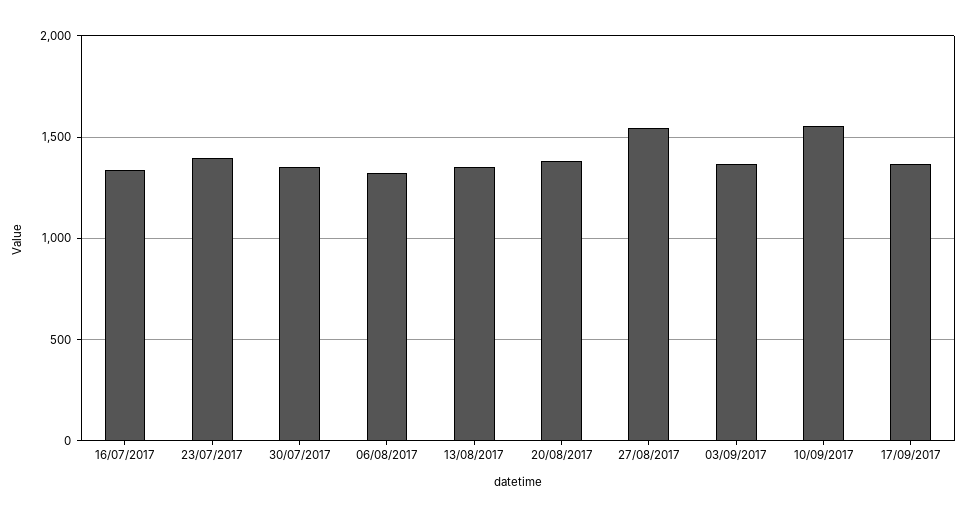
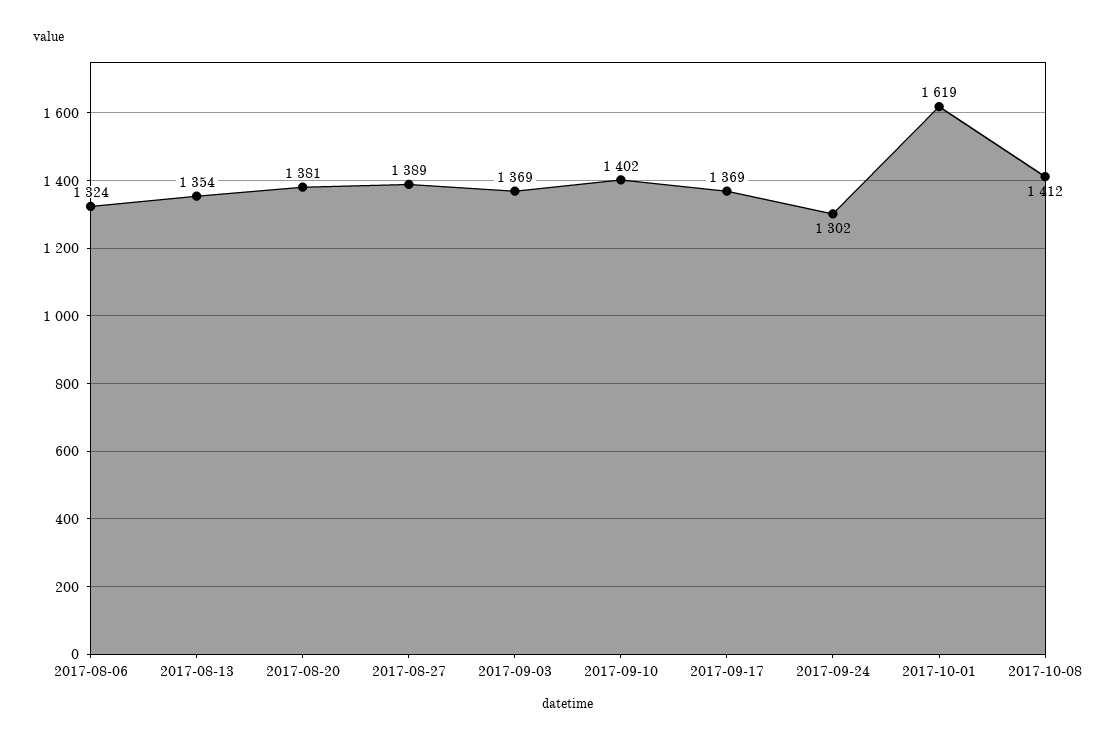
16/07/2017: 1350 -> none
23/07/2017: 1400 -> none
30/07/2017: 1350 -> none
27/08/2017: 1550 -> 1389
10/09/2017: 1550 -> 1402
2017-09-24: none -> 1302
2017-10-01: none -> 1619
2017-10-08: none -> 1412

